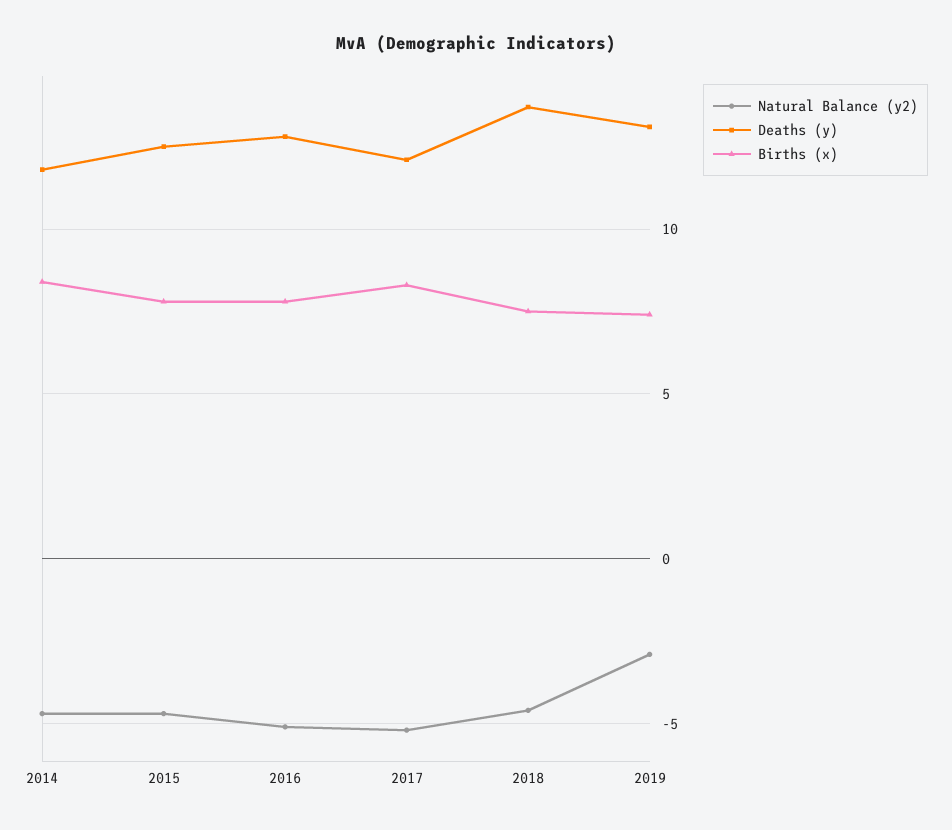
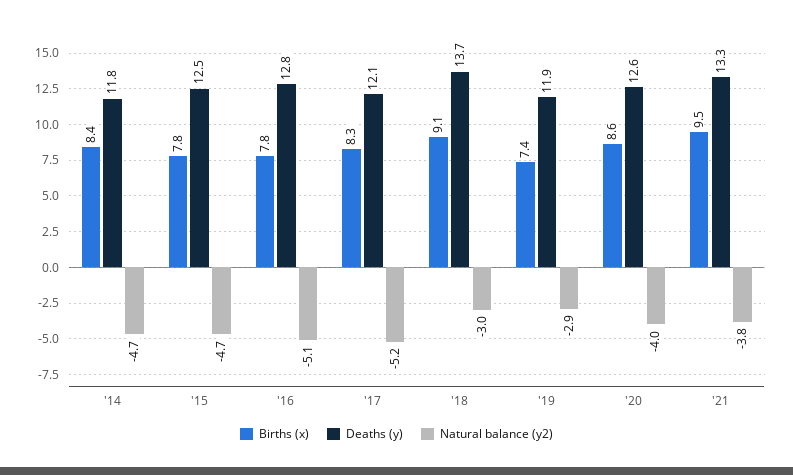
Natural Balance (y2), 2018: -4.5 -> -3
Births (x), 2018: 7.5 -> 9.1
Deaths (y), 2019: 13 -> 11.9
Births (x), '20: none -> 8.6
Deaths (y), '20: none -> 12.6
Natural Balance (y2), '20: none -> -4
Births (x), '21: none -> 9.5
Deaths (y), '21: none -> 13.3
Natural Balance (y2), '21: none -> -3.8

